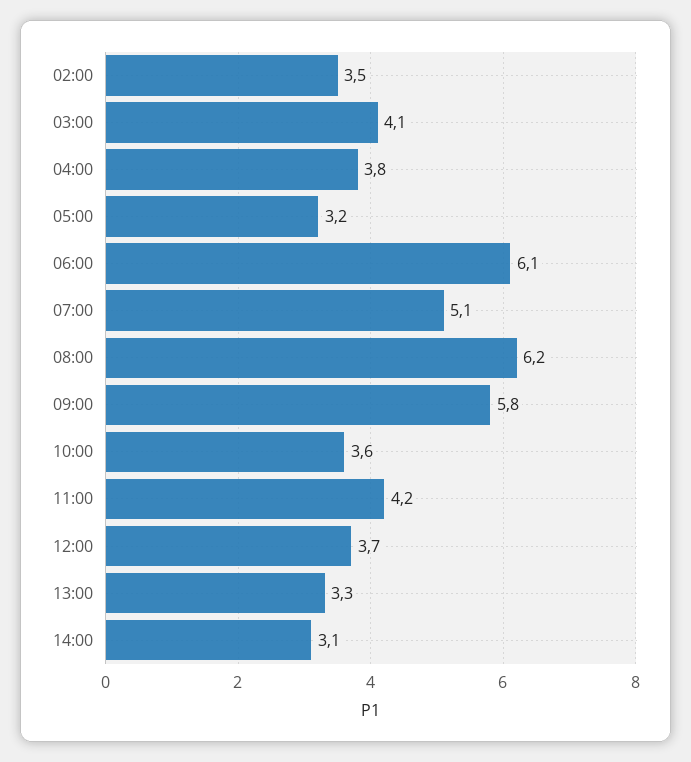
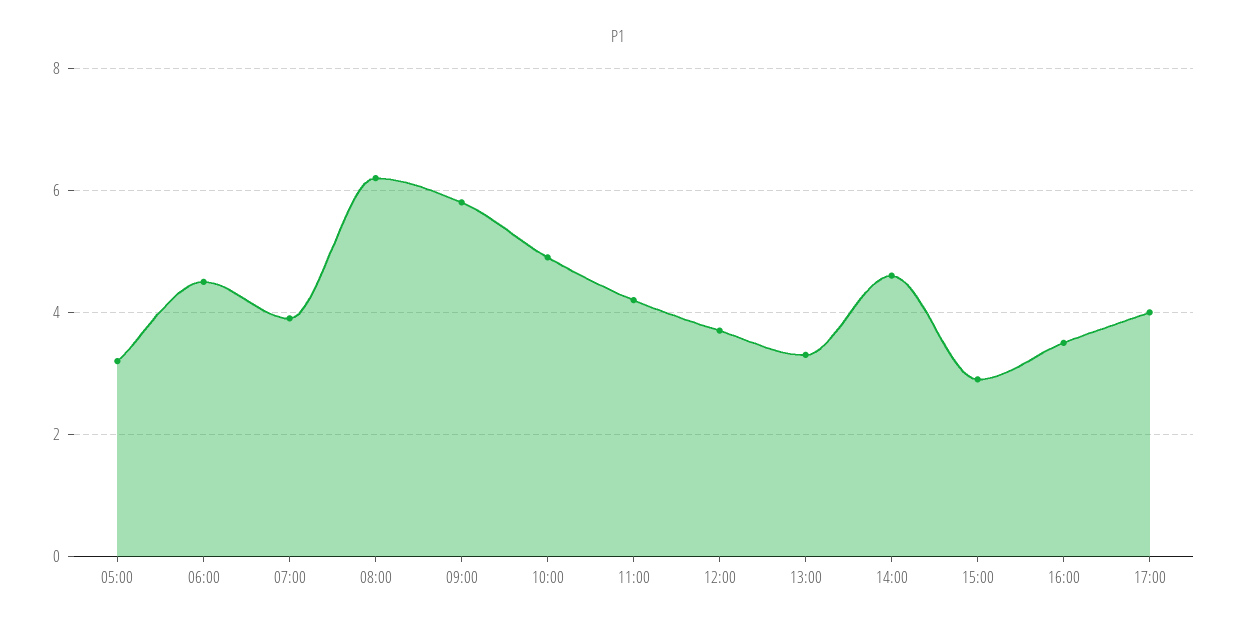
02:00: 3.5 -> none
03:00: 4.1 -> none
04:00: 3.8 -> none
06:00: 6.1 -> 4.5
07:00: 5.1 -> 4
10:00: 3.6 -> 5
14:00: 3.1 -> 4.5
15:00: none -> 3
16:00: none -> 3.5
17:00: none -> 4

